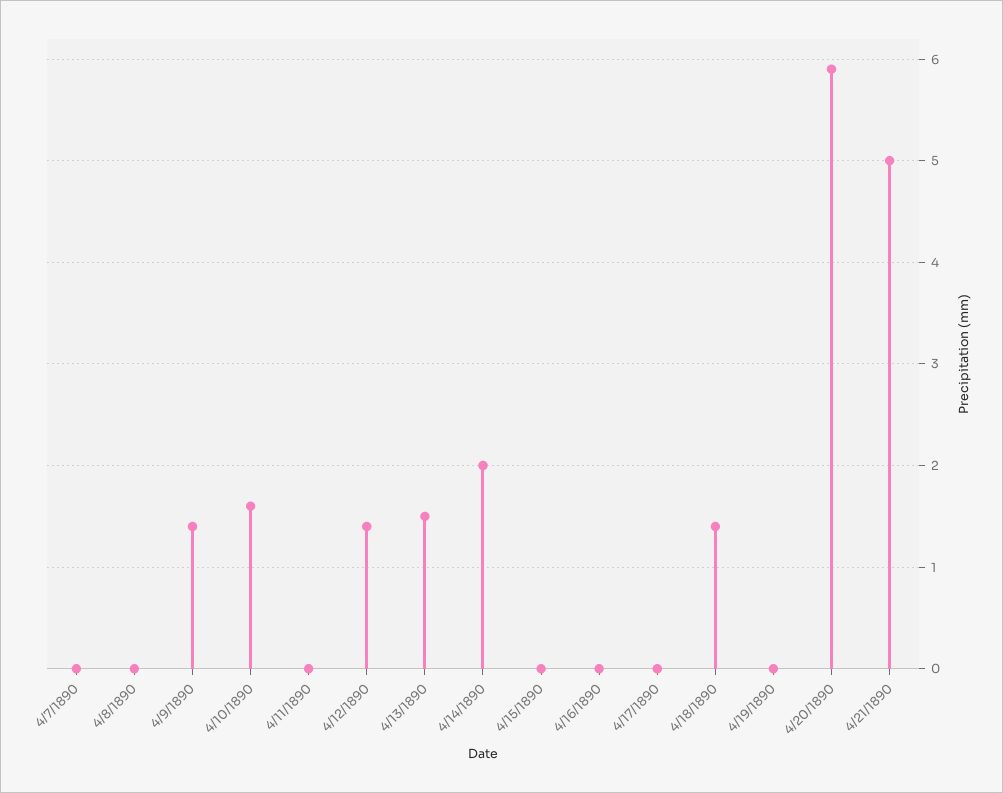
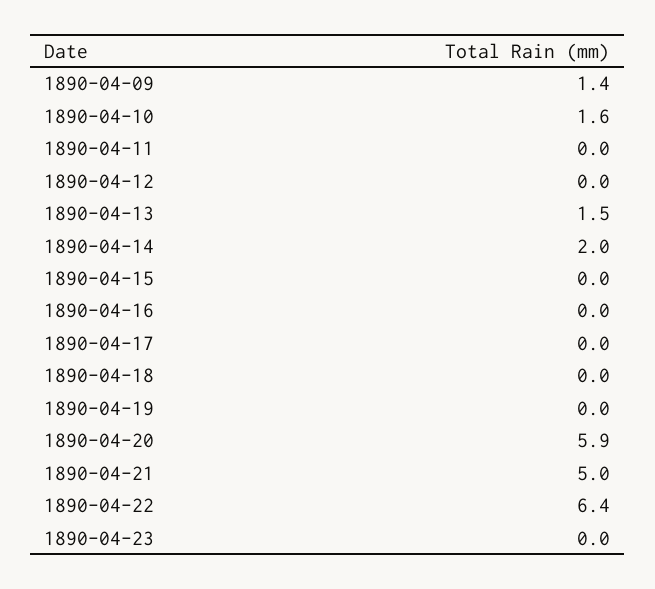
4/7/1890: 0 -> none
4/8/1890: 0 -> none
4/12/1890: 1.4 -> 0
4/18/1890: 1.4 -> 0
1890-04-22: none -> 6.4
1890-04-23: none -> 0

